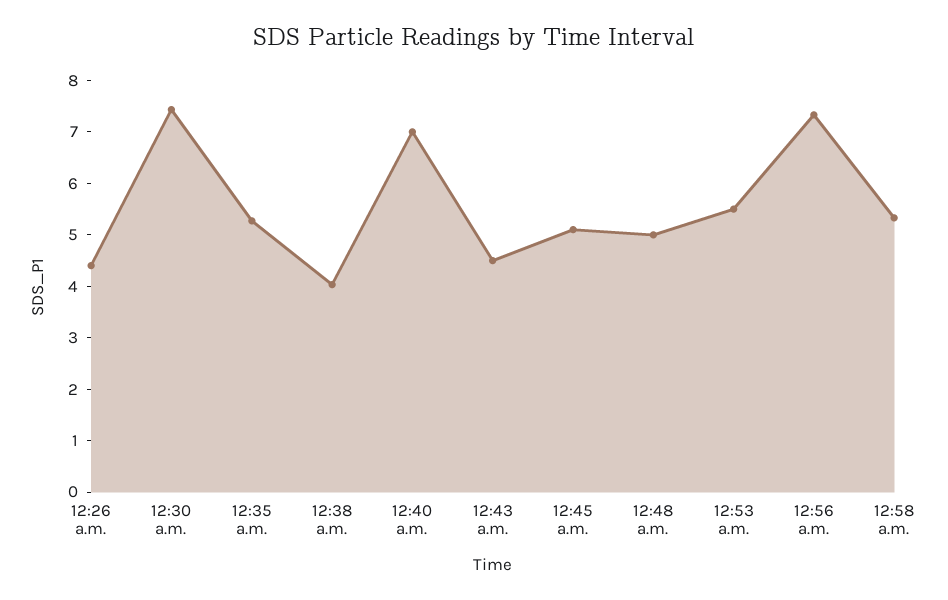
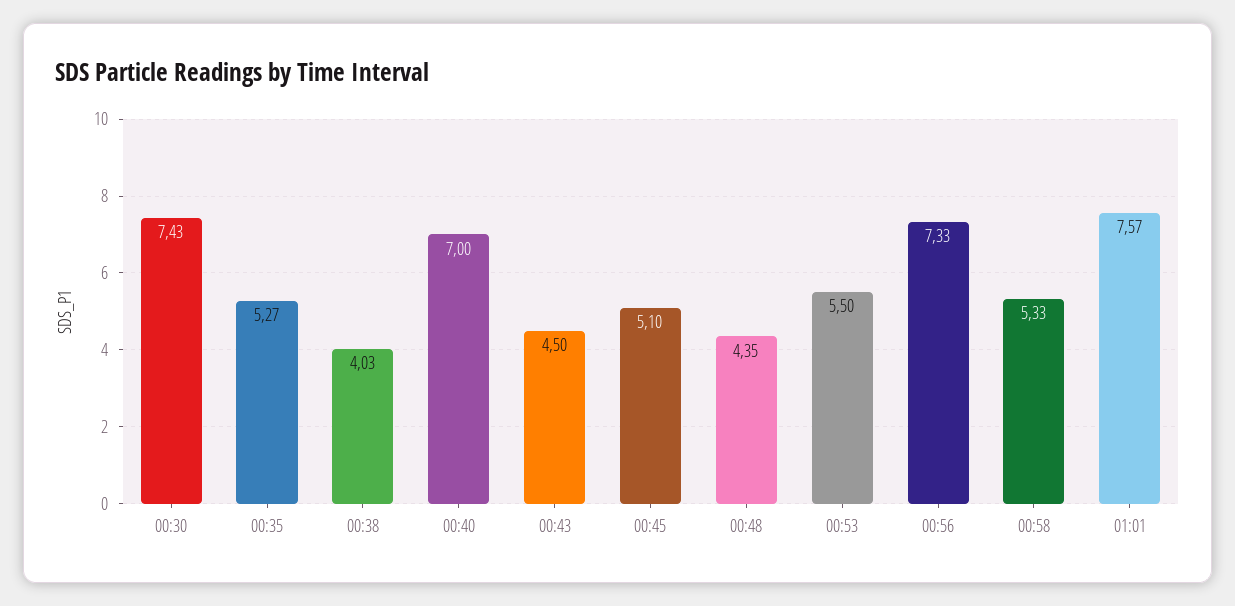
12:26 a.m.: 4.4 -> none
12:48 a.m.: 5 -> 4.35
01:01: none -> 7.57

